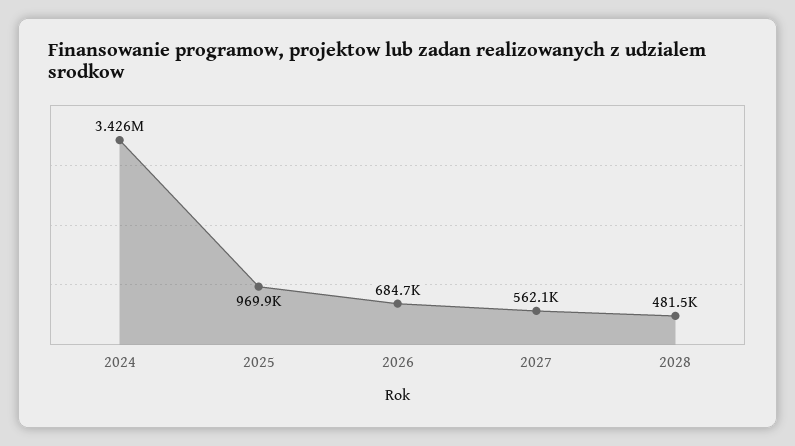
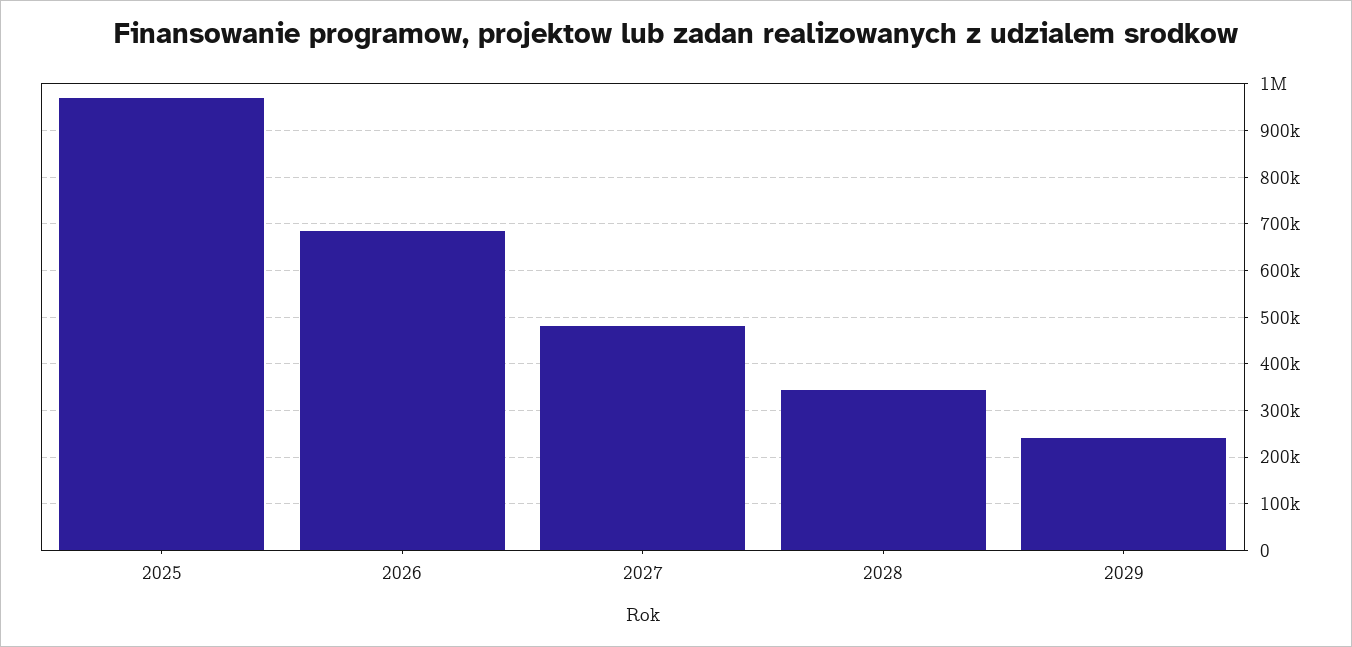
2024: 3426000 -> none
2027: 562100 -> 480000
2028: 481500 -> 340000
2029: none -> 240000

